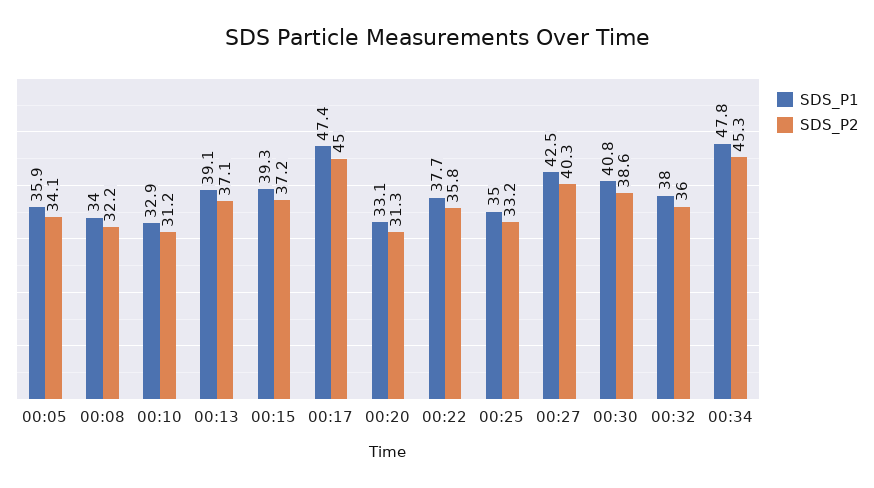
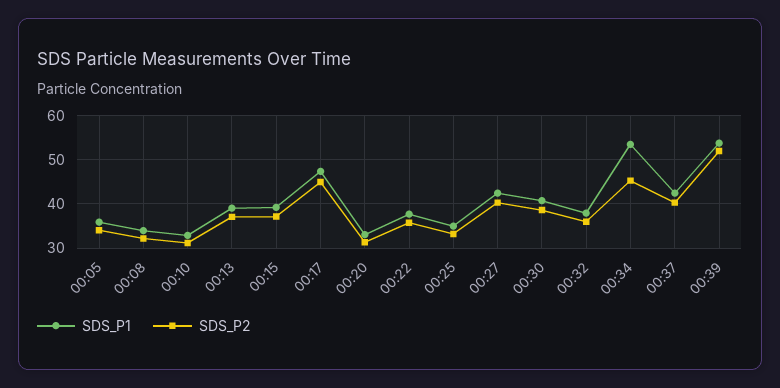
SDS_P1, 00:34: 47.8 -> 54
SDS_P1, 00:37: none -> 42
SDS_P2, 00:37: none -> 40
SDS_P1, 00:39: none -> 54
SDS_P2, 00:39: none -> 52

